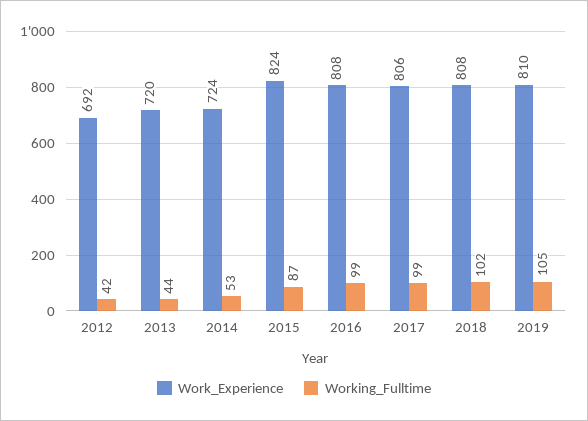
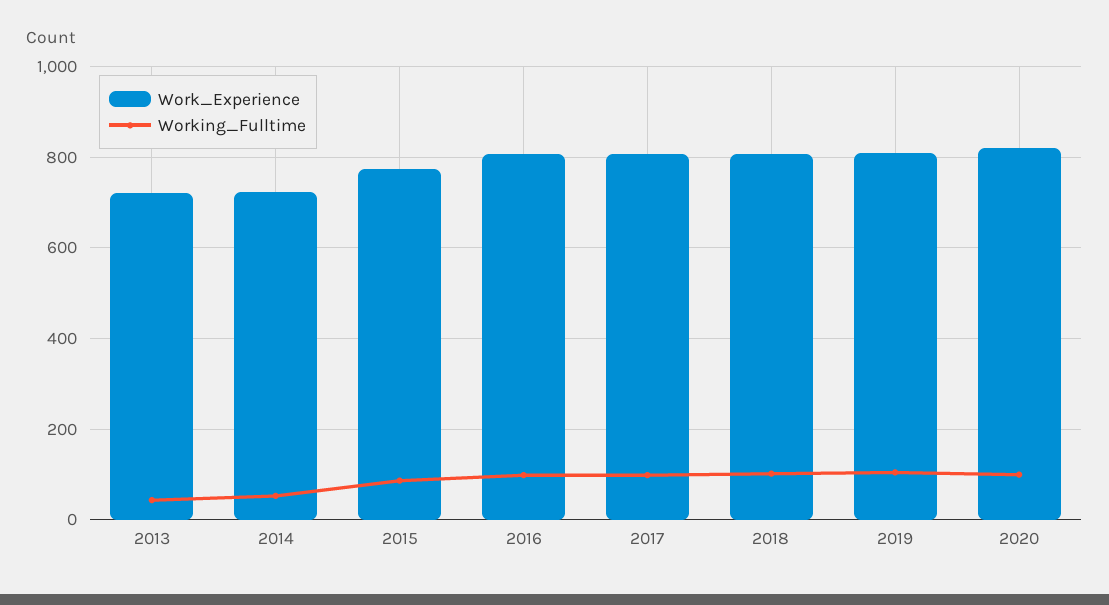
Work_Experience, 2012: 692 -> none
Working_Fulltime, 2012: 42 -> none
Work_Experience, 2015: 824 -> 780
Work_Experience, 2020: none -> 820
Working_Fulltime, 2020: none -> 100

